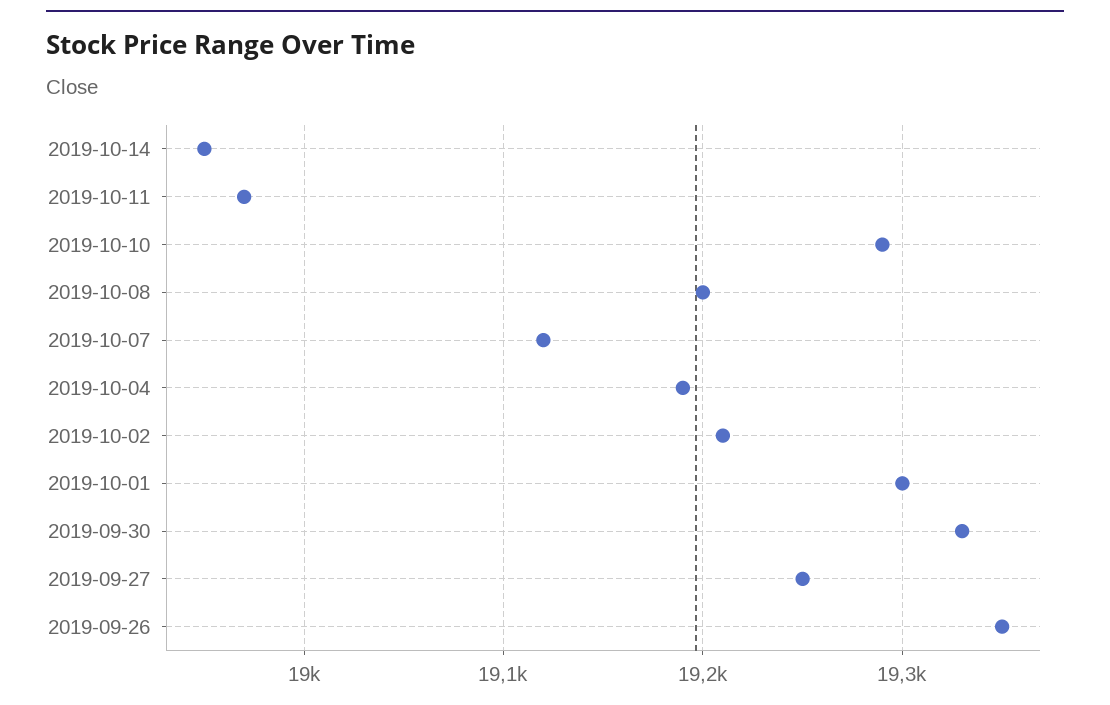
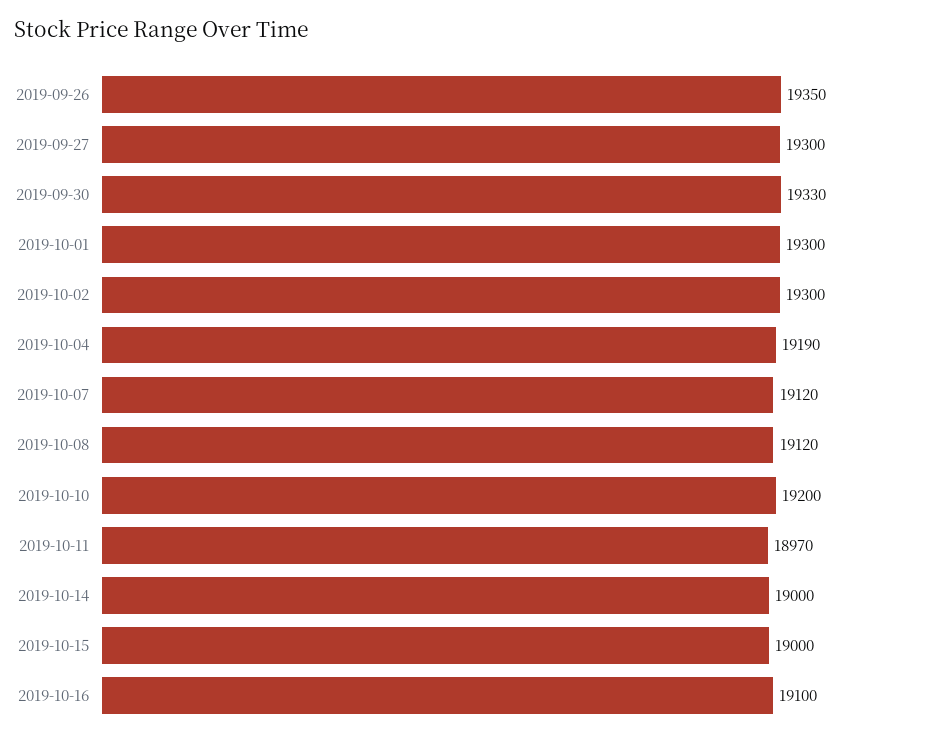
2019-10-14: 18950 -> 19000
2019-10-10: 19290 -> 19200
2019-10-08: 19200 -> 19120
2019-10-02: 19210 -> 19300
2019-09-27: 19250 -> 19300
2019-10-15: none -> 19000
2019-10-16: none -> 19100

